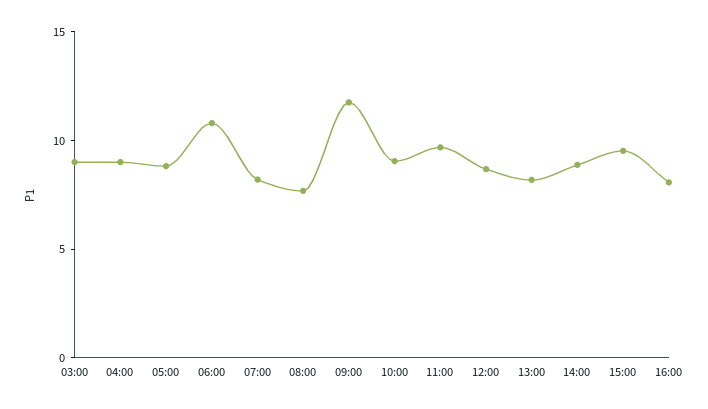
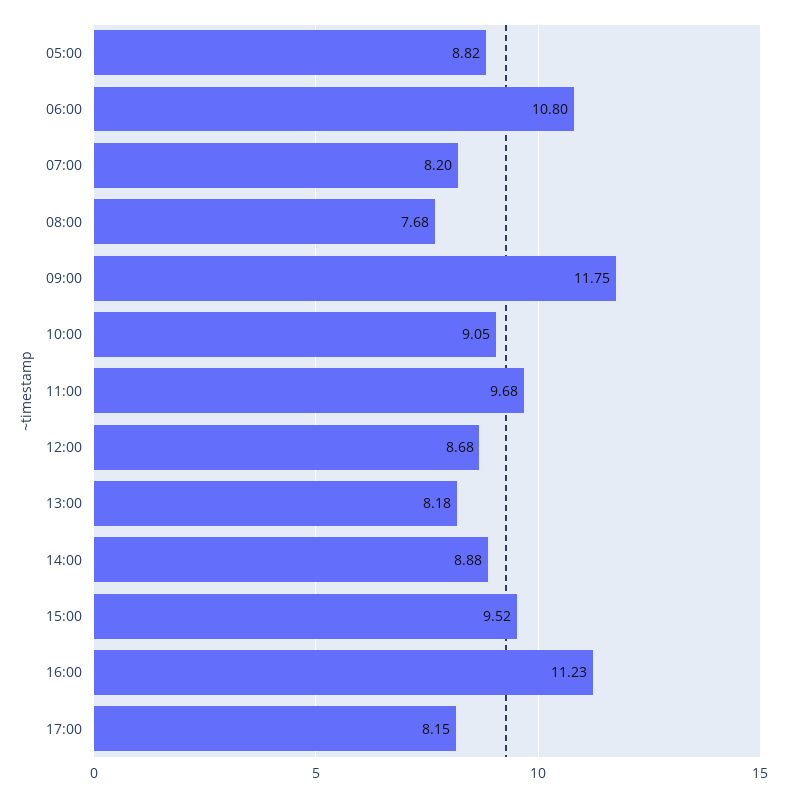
03:00: 9 -> none
04:00: 9 -> none
16:00: 8 -> 11.23
17:00: none -> 8.15

